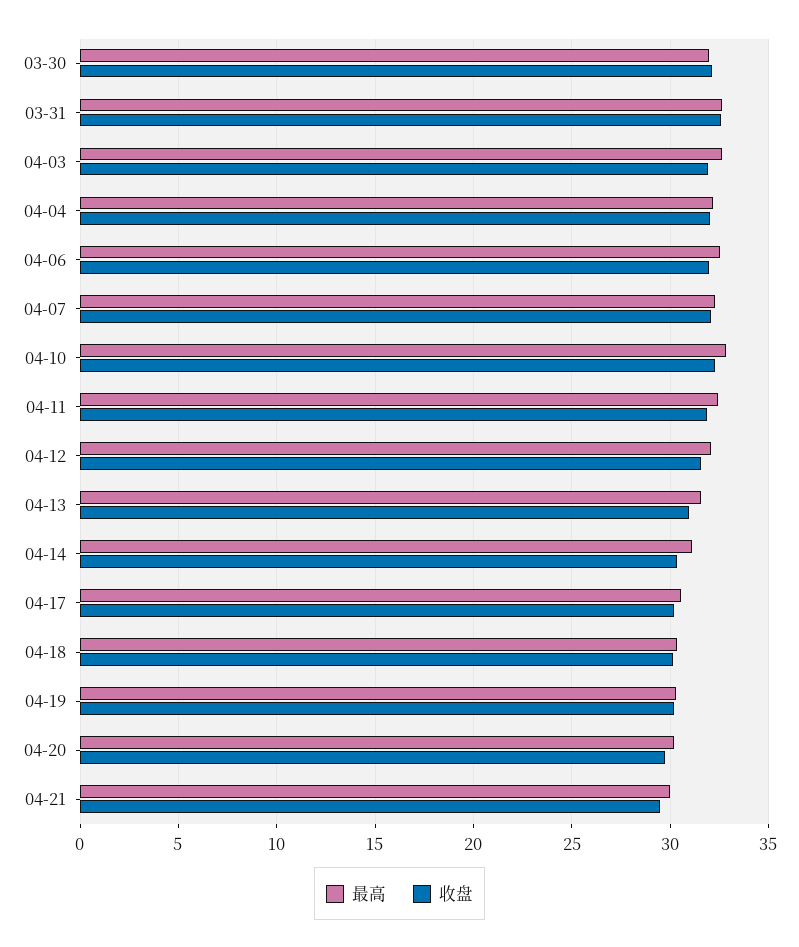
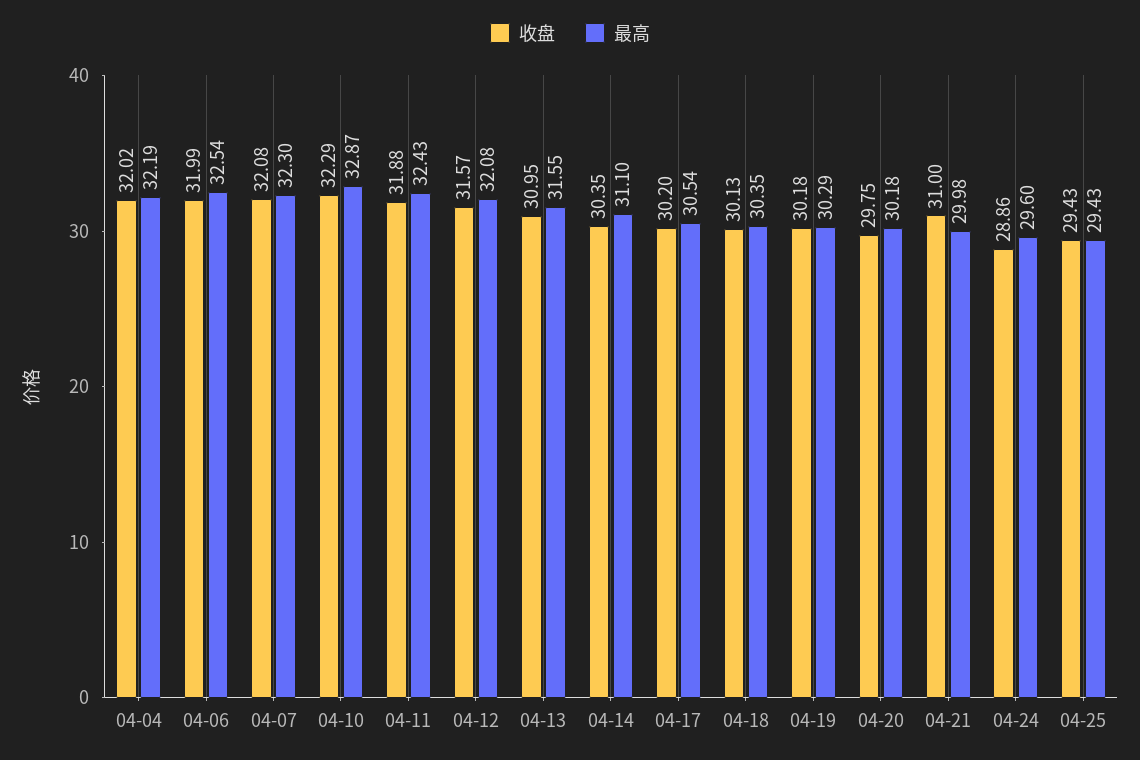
最高, 03-30: 32 -> none
收盘, 03-30: 32 -> none
最高, 03-31: 32.5 -> none
收盘, 03-31: 32.5 -> none
最高, 04-03: 32.5 -> none
收盘, 04-03: 32 -> none
收盘, 04-21: 29.5 -> 31
收盘, 04-24: none -> 28.86
最高, 04-24: none -> 29.6
收盘, 04-25: none -> 29.43
最高, 04-25: none -> 29.43

